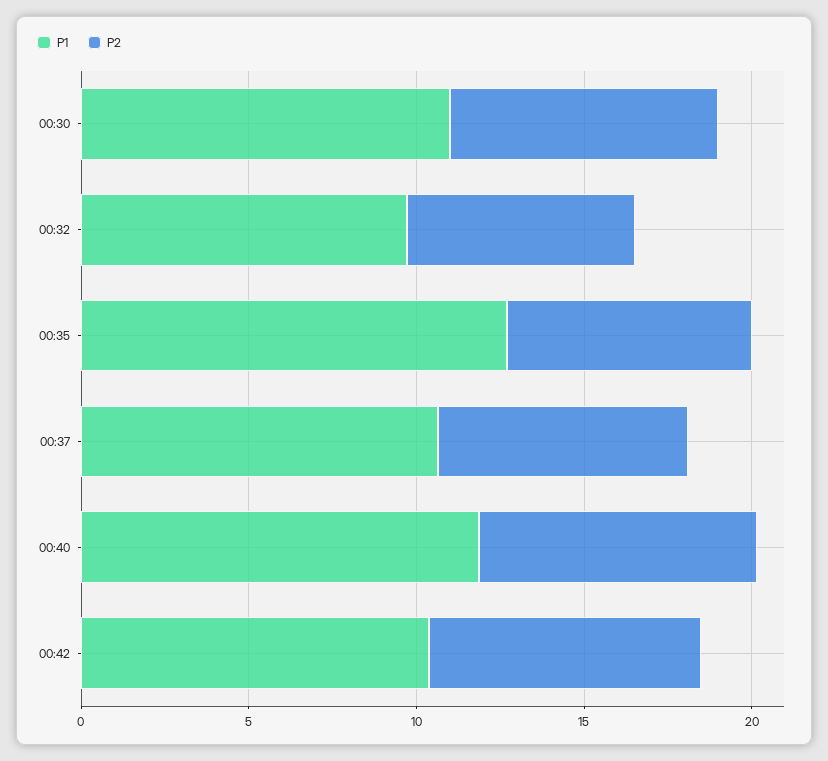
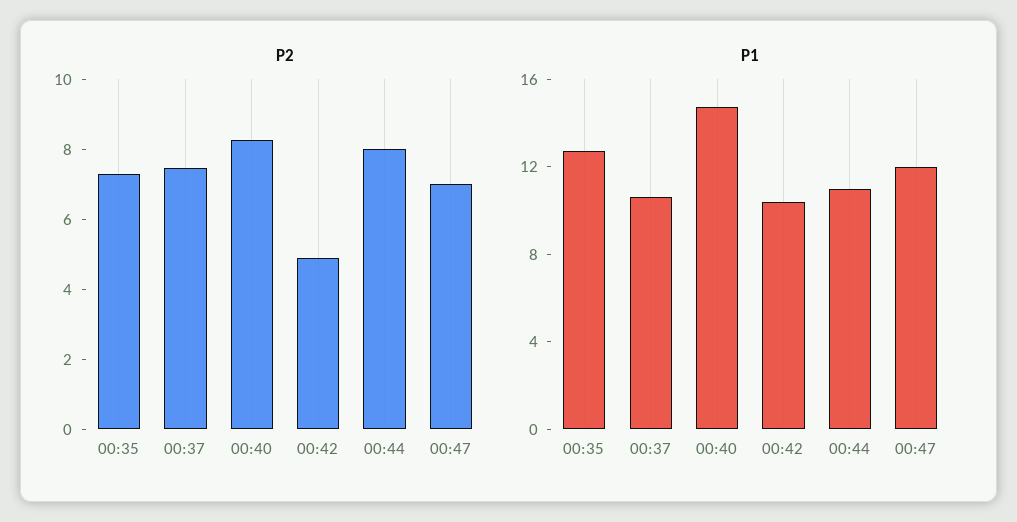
P1, 00:30: 11 -> none
P2, 00:30: 8 -> none
P1, 00:32: 10 -> none
P2, 00:32: 7 -> none
P1, 00:40: 12 -> 15
P2, 00:42: 8 -> 5
P2, 00:44: none -> 8
P2, 00:47: none -> 7
P1, 00:44: none -> 11
P1, 00:47: none -> 12

